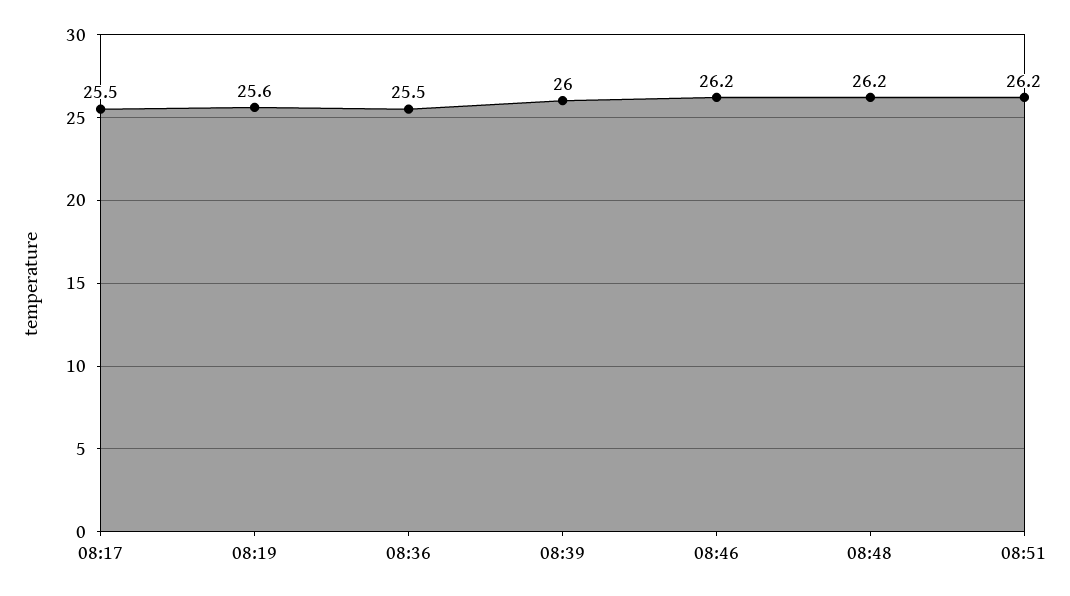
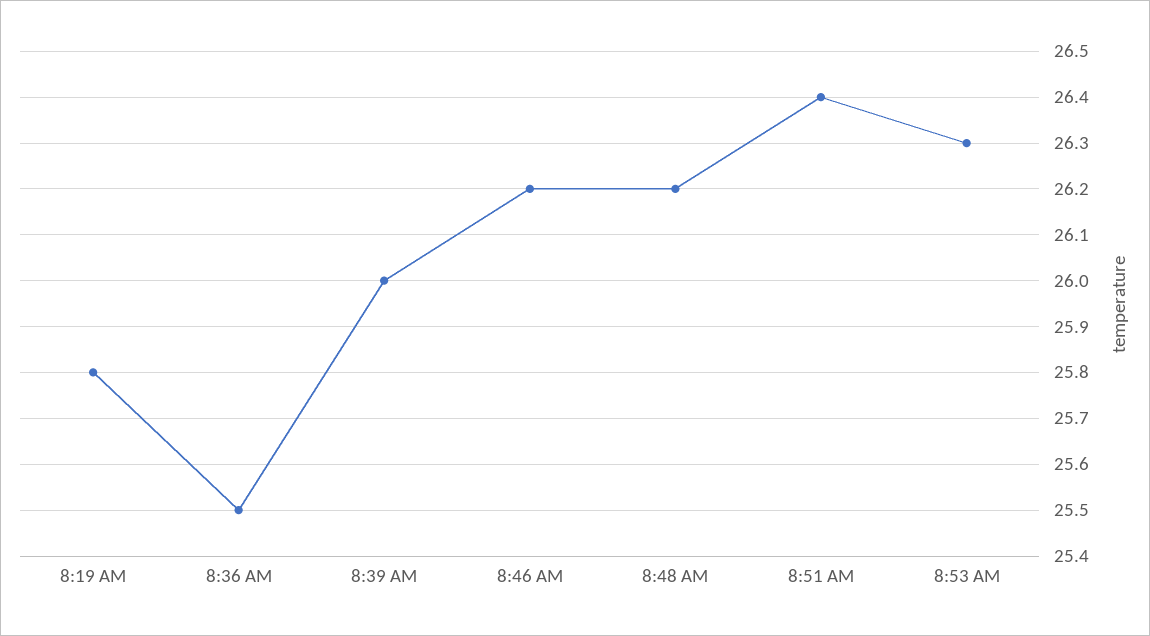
08:17: 25.5 -> none
08:19: 25.6 -> 25.8
08:51: 26.2 -> 26.4
8:53 AM: none -> 26.3

